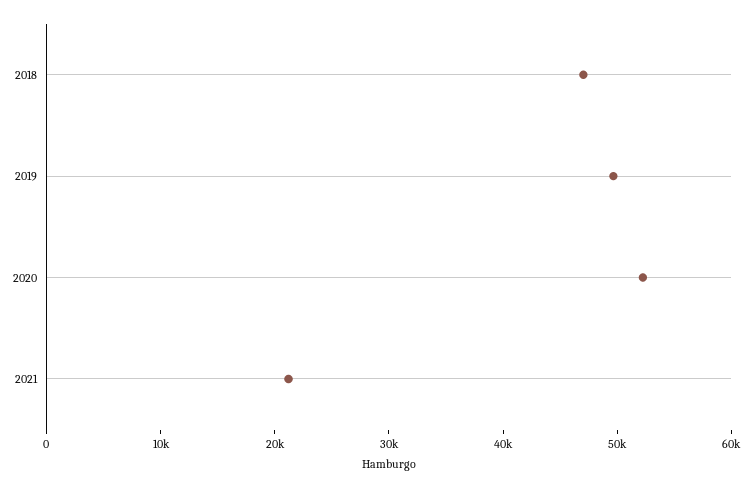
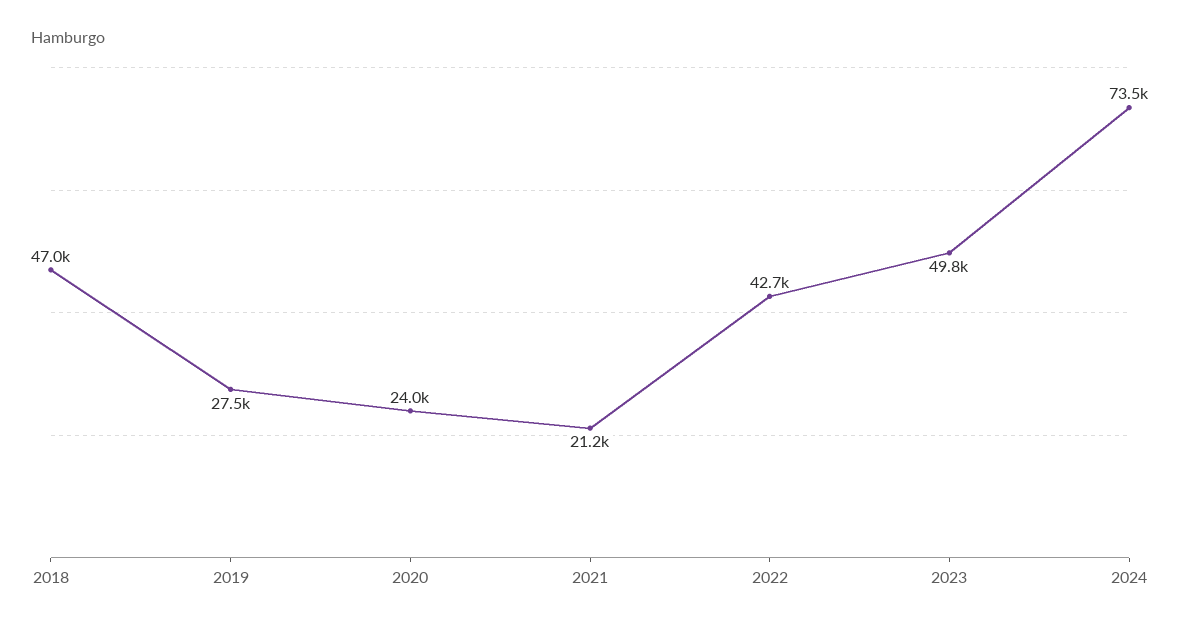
2019: 50000 -> 27500
2020: 52000 -> 24000
2022: none -> 42700
2023: none -> 49800
2024: none -> 73500

